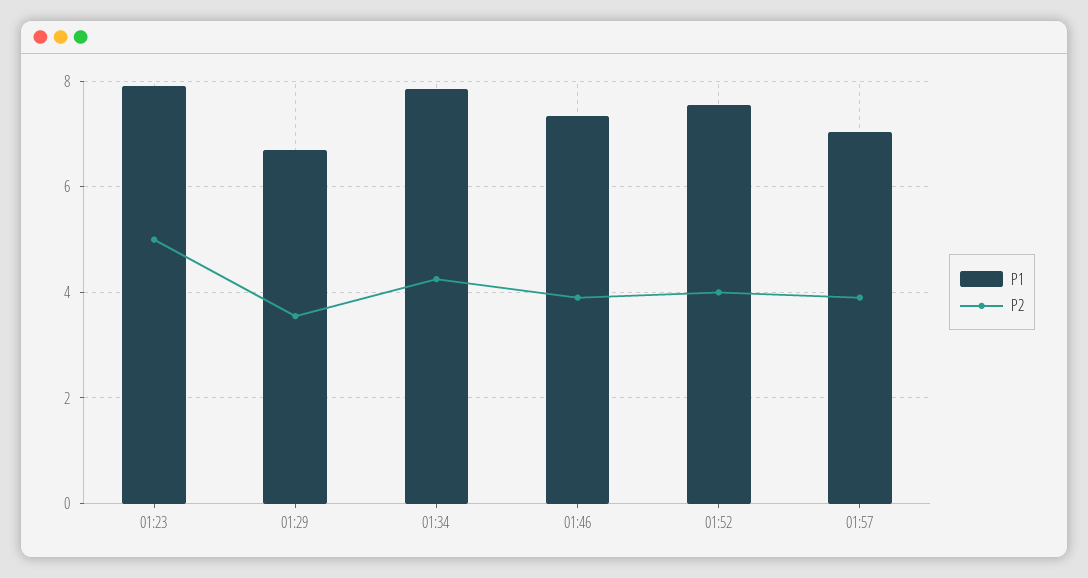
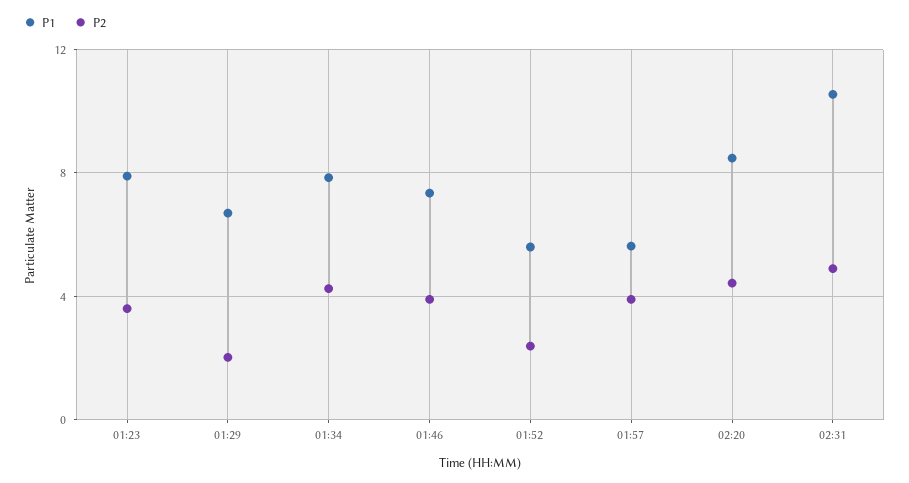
P2, 01:23: 5 -> 3.5
P2, 01:29: 3.6 -> 2
P1, 01:52: 7.6 -> 5.5
P2, 01:52: 4 -> 2.5
P1, 01:57: 7 -> 5.5
P1, 02:20: none -> 8.5
P2, 02:20: none -> 4.5
P1, 02:31: none -> 10.5
P2, 02:31: none -> 5

